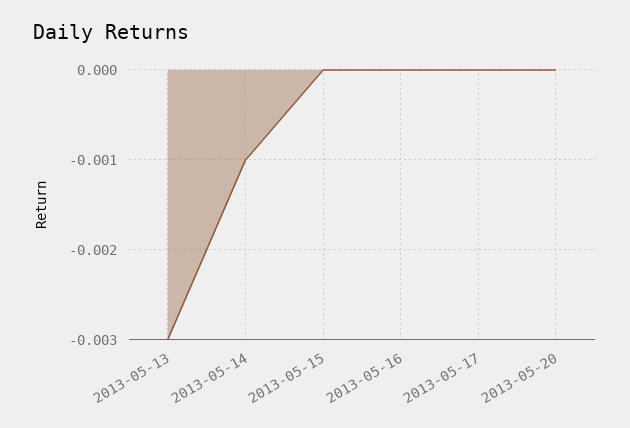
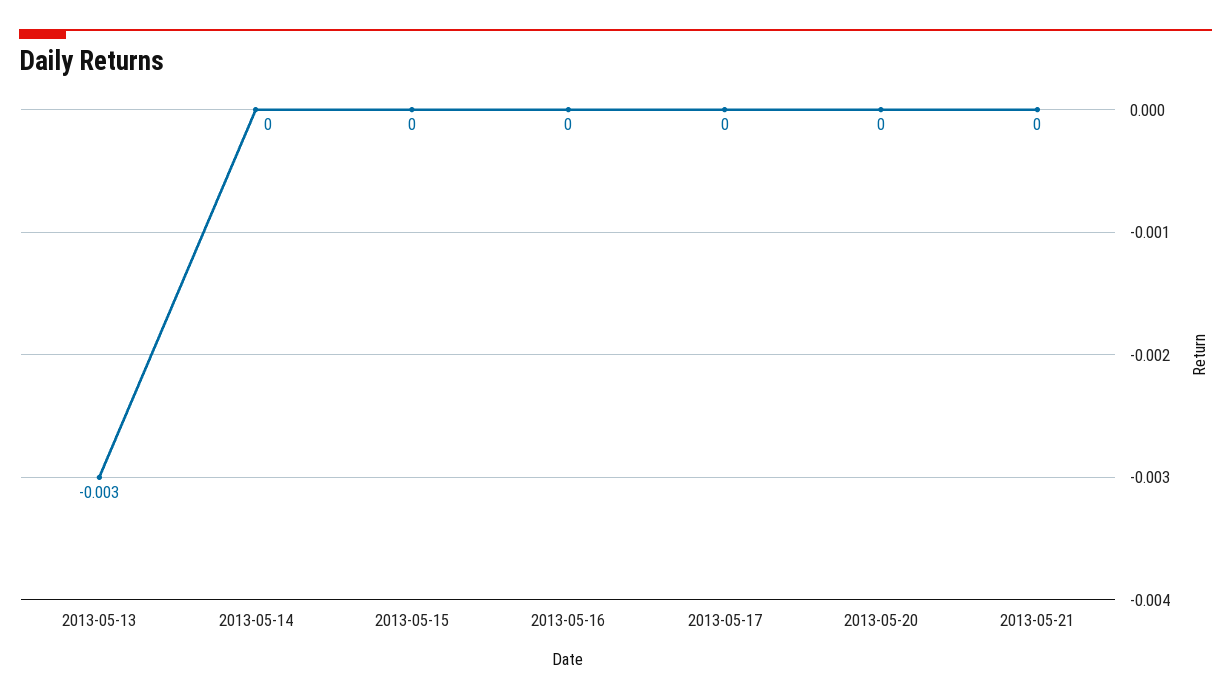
2013-05-14: -0.001 -> 0
2013-05-21: none -> 0

